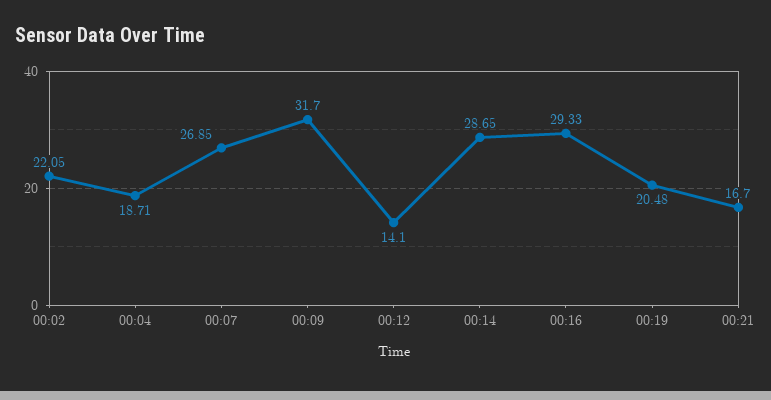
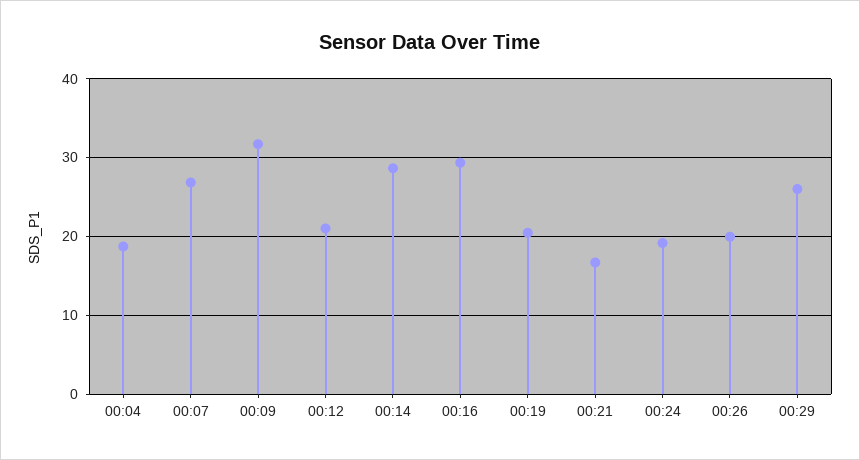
00:02: 22.05 -> none
00:12: 14.1 -> 21
00:24: none -> 19
00:26: none -> 20
00:29: none -> 26

